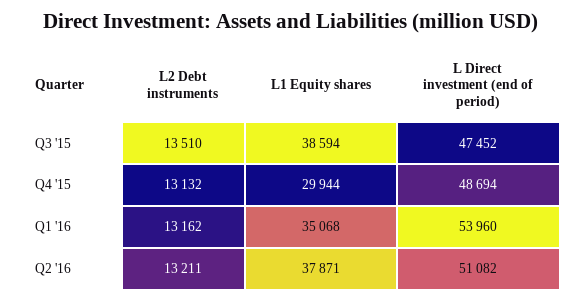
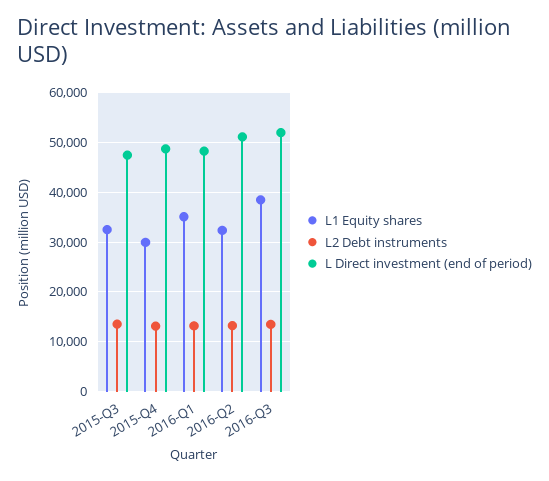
L1 Equity shares, Q3 '15: 38594 -> 32000
L Direct investment (end of period), Q1 '16: 53960 -> 48000
L1 Equity shares, Q2 '16: 37871 -> 32000
L1 Equity shares, 2016-Q3: none -> 38000
L2 Debt instruments, 2016-Q3: none -> 14000
L Direct investment (end of period), 2016-Q3: none -> 52000

